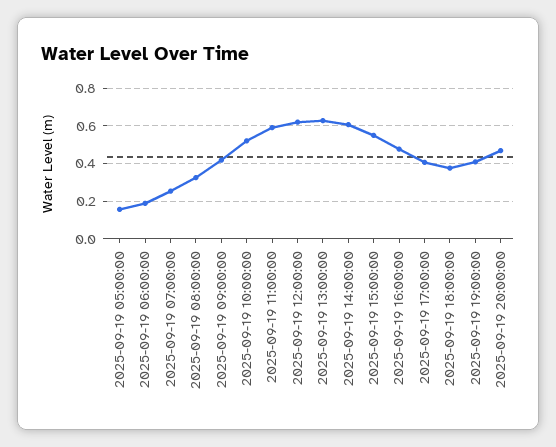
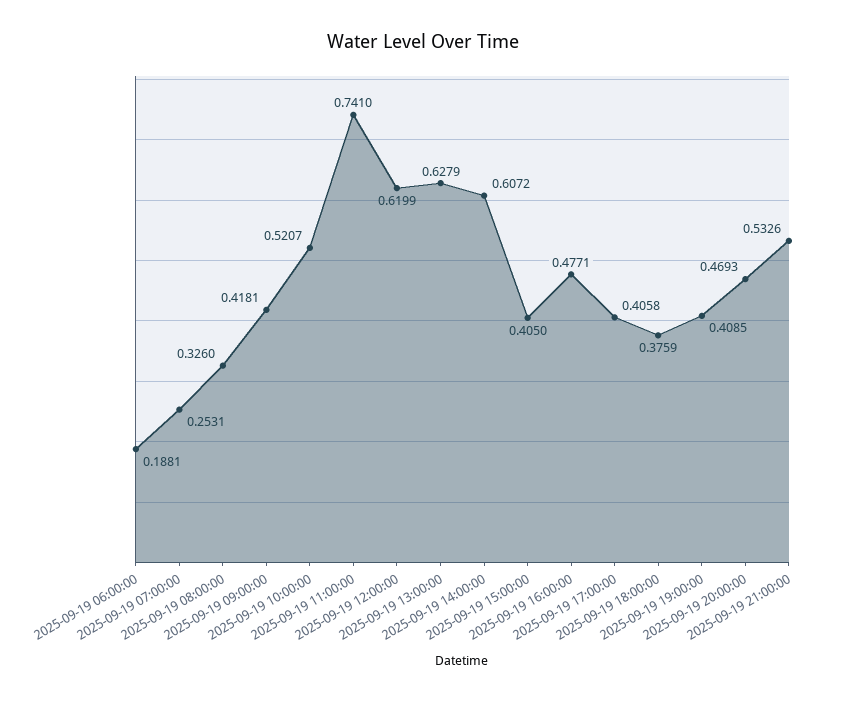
2025-09-19 05:00:00: 0.15 -> none
2025-09-19 11:00:00: 0.6 -> 0.741
2025-09-19 15:00:00: 0.55 -> 0.405
2025-09-19 21:00:00: none -> 0.5326

